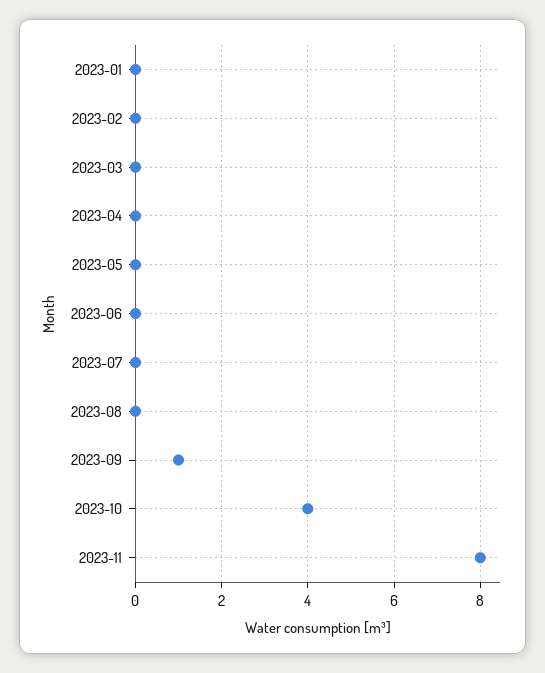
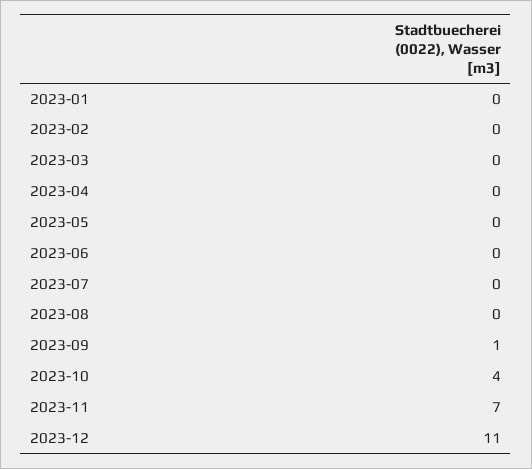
2023-11: 8 -> 7
2023-12: none -> 11

